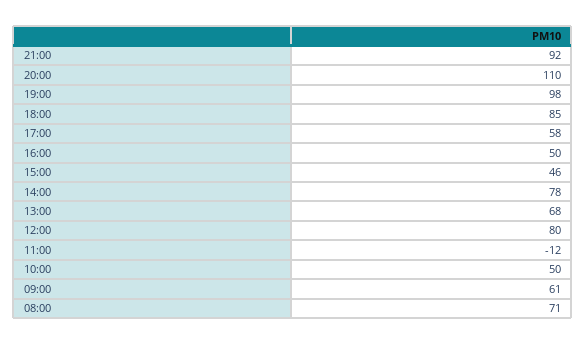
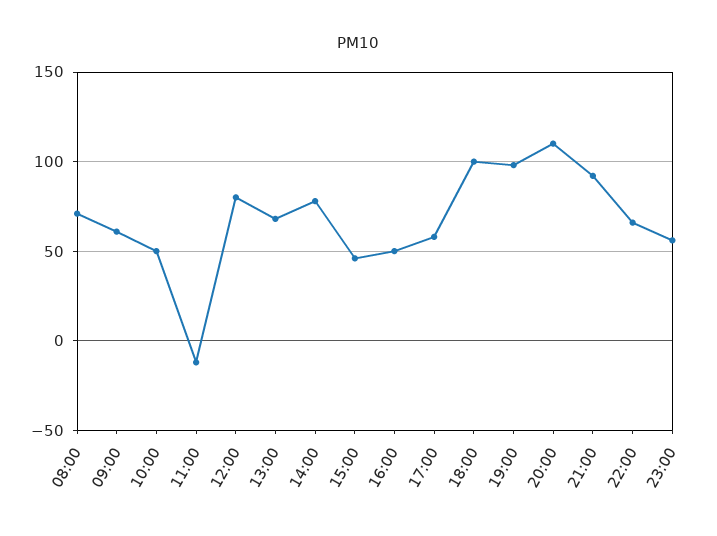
18:00: 85 -> 100
22:00: none -> 65
23:00: none -> 55

